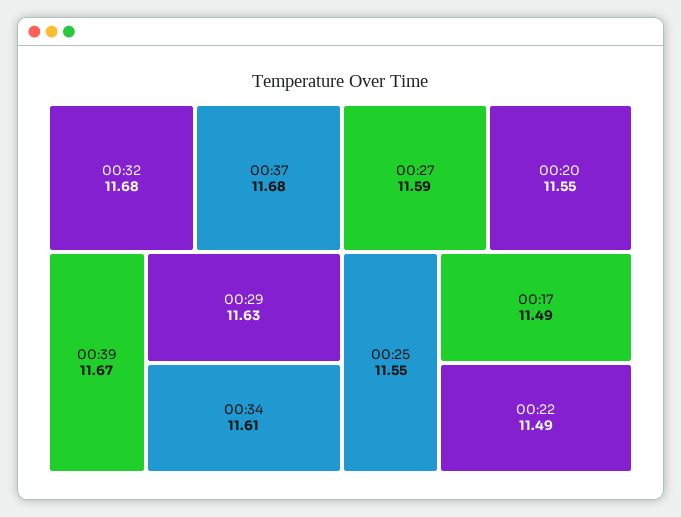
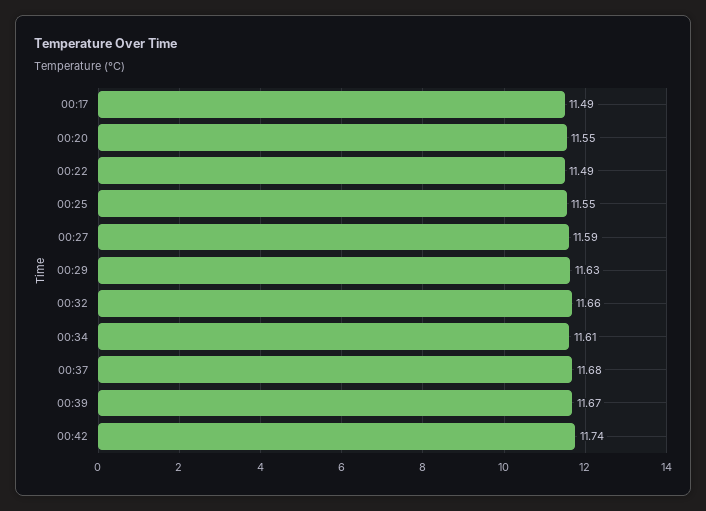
00:32: 11.68 -> 11.66
00:42: none -> 11.74

